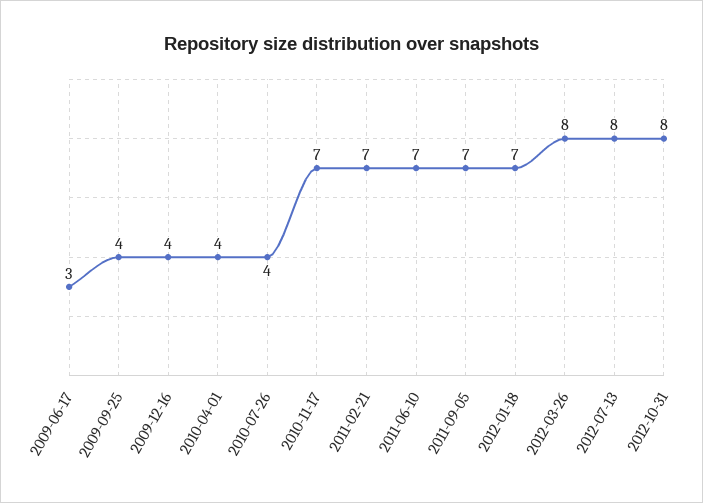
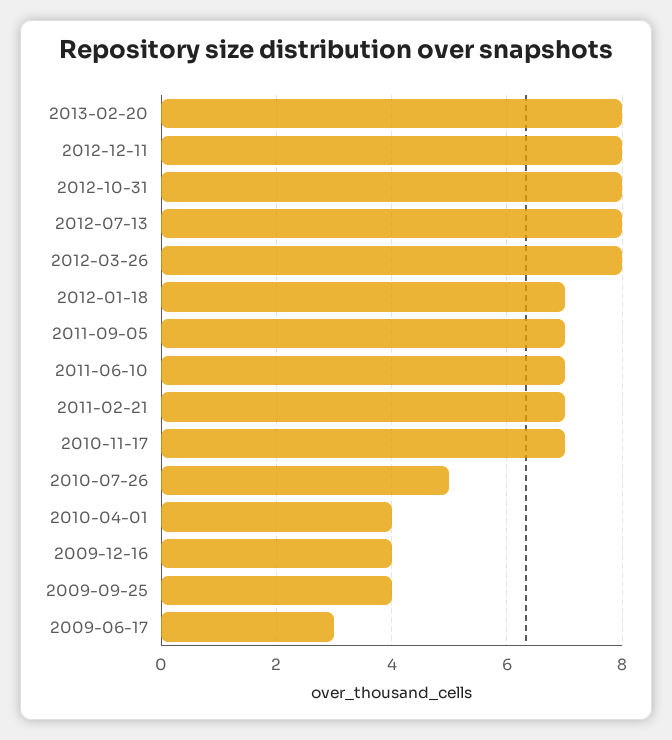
2010-07-26: 4 -> 5
2013-02-20: none -> 8
2012-12-11: none -> 8

